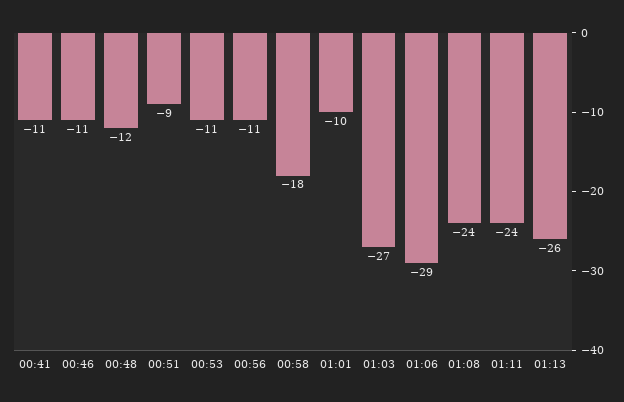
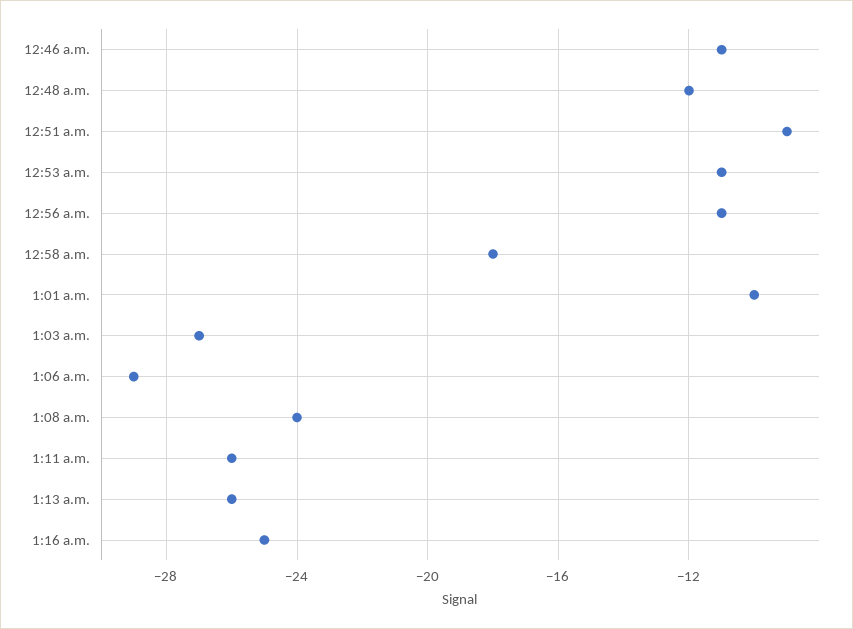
00:41: -11 -> none
01:11: -24 -> -26
1:16 a.m.: none -> -25

